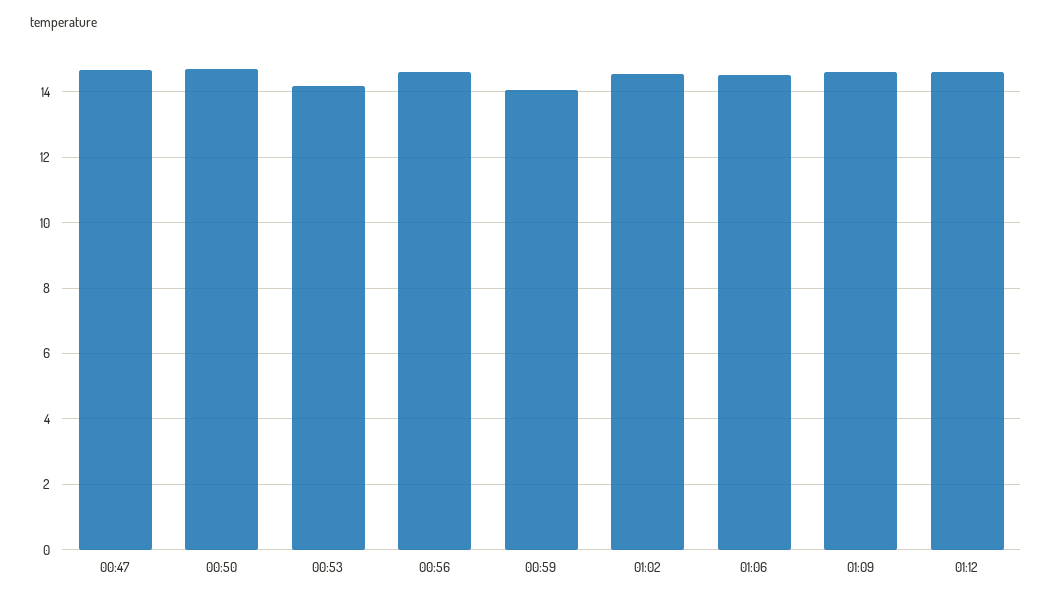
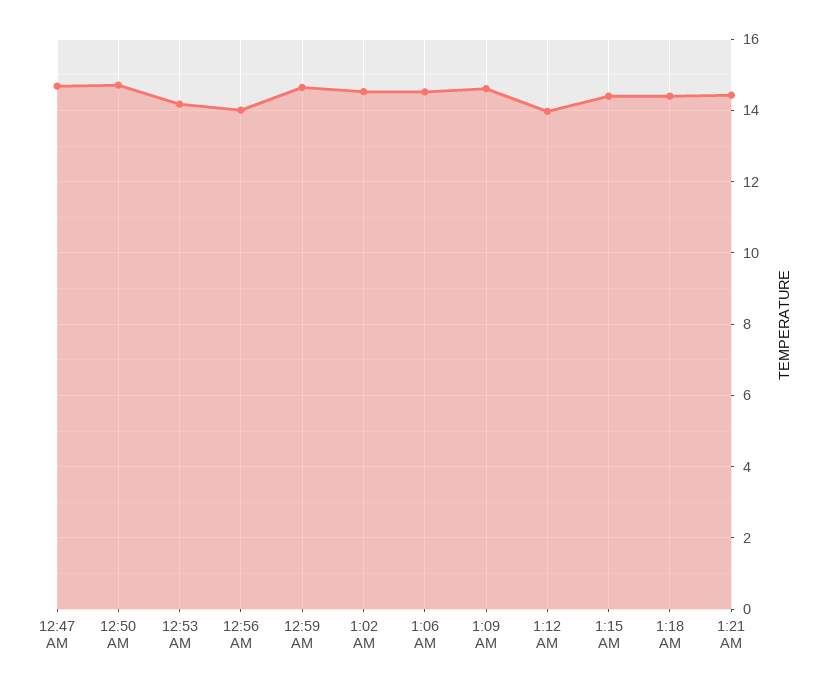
00:56: 14.6 -> 14
00:59: 14 -> 14.6
01:12: 14.6 -> 14
1:15 AM: none -> 14.4
1:18 AM: none -> 14.4
1:21 AM: none -> 14.4

